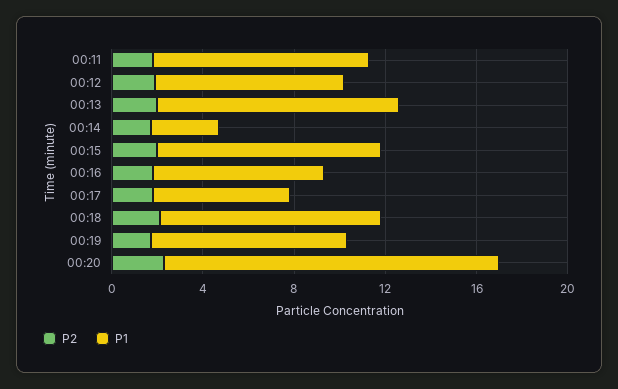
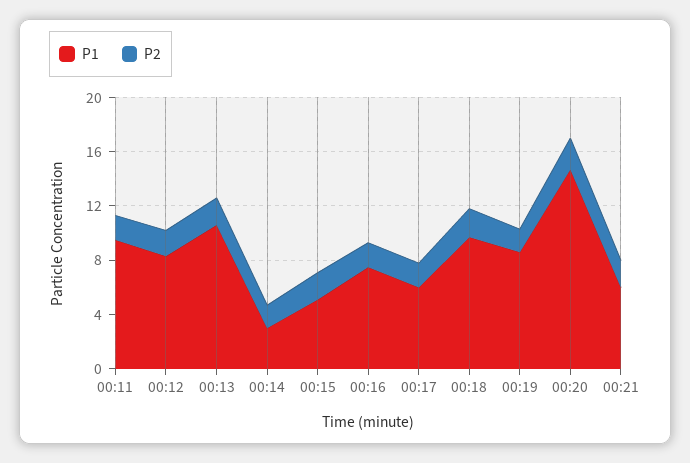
P1, 00:15: 10 -> 5
P1, 00:21: none -> 6
P2, 00:21: none -> 2

